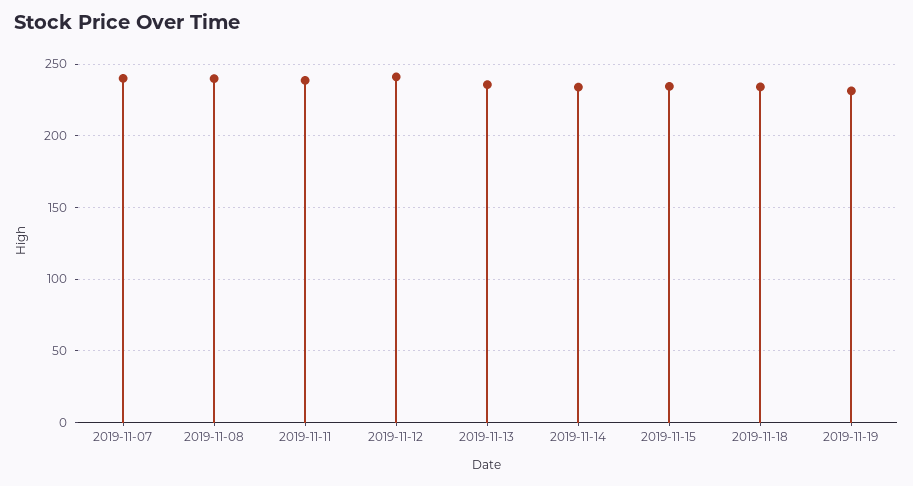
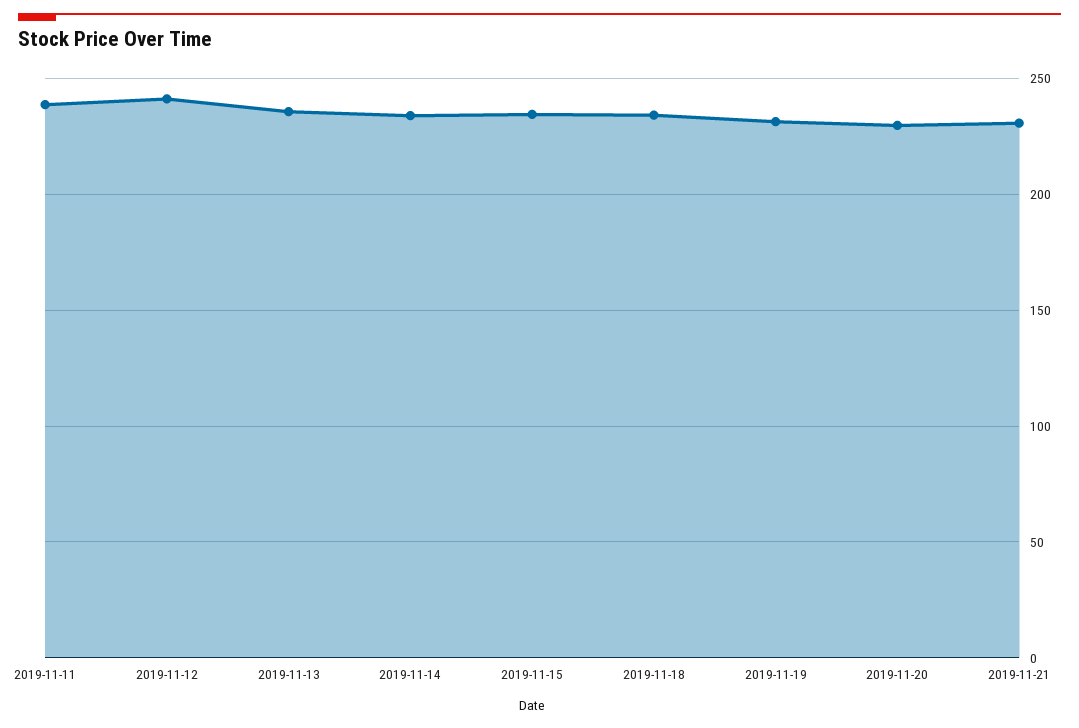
2019-11-07: 240 -> none
2019-11-08: 240 -> none
2019-11-20: none -> 230
2019-11-21: none -> 230

